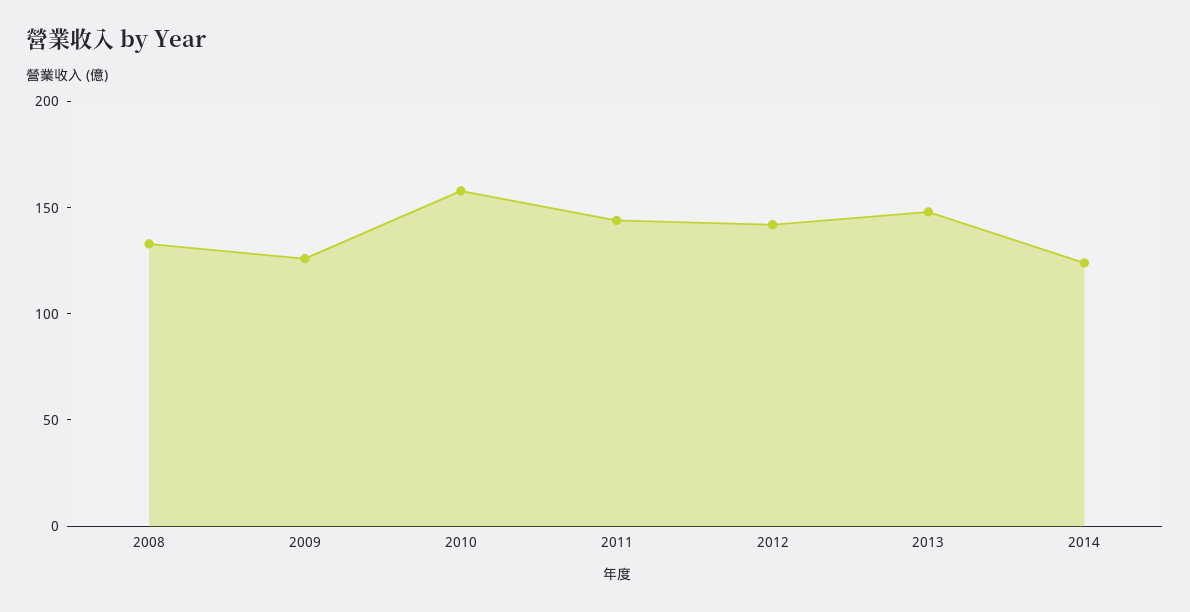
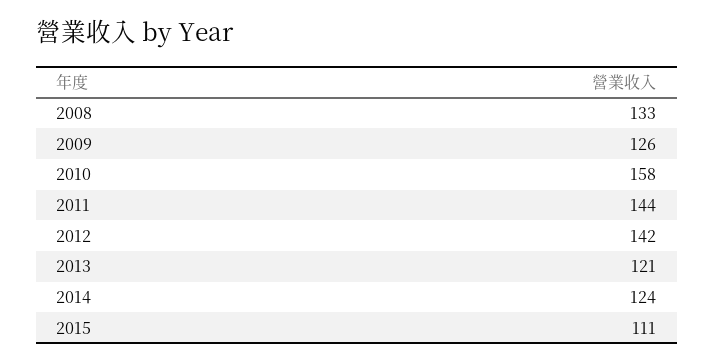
2013: 150 -> 121
2015: none -> 111

